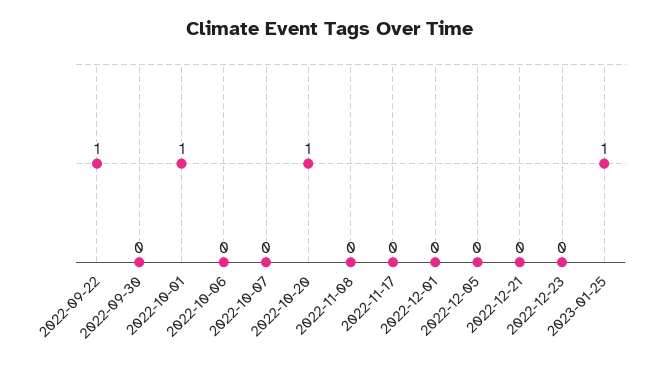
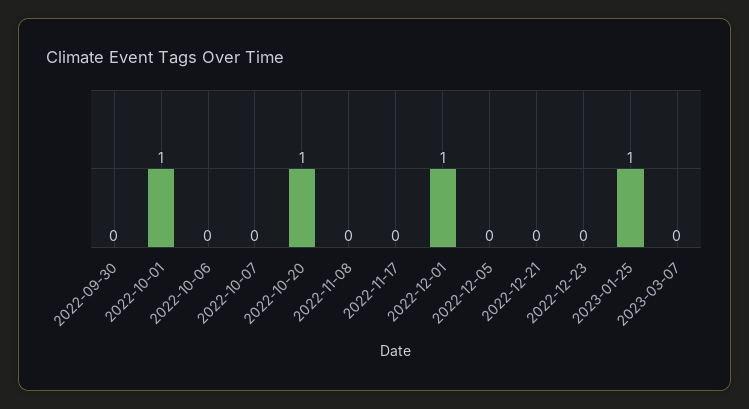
2022-09-22: 1 -> none
2022-12-01: 0 -> 1
2023-03-07: none -> 0

